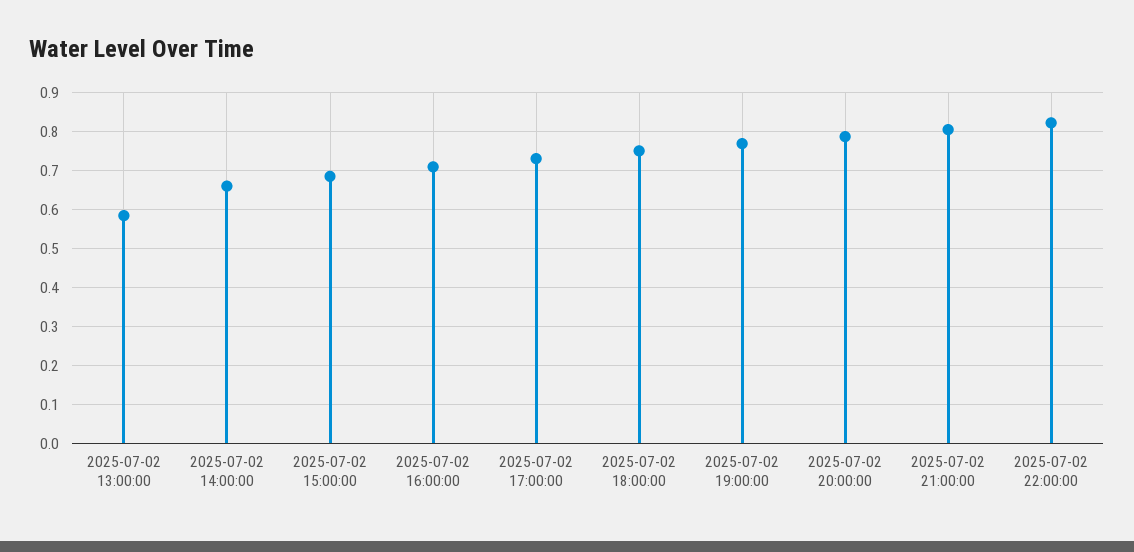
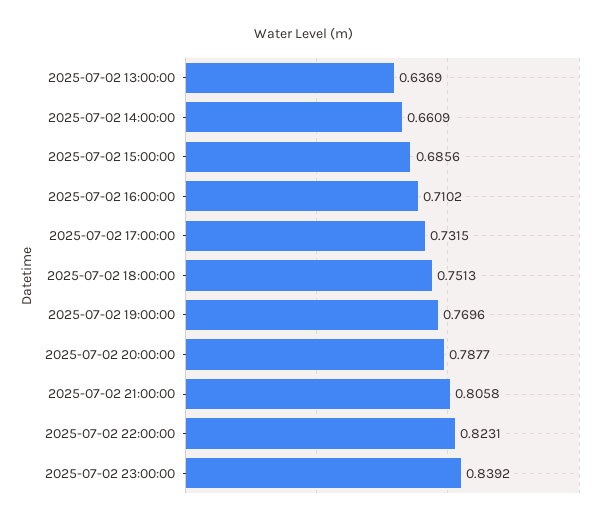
2025-07-02 13:00:00: 0.58 -> 0.6369
2025-07-02 23:00:00: none -> 0.8392

